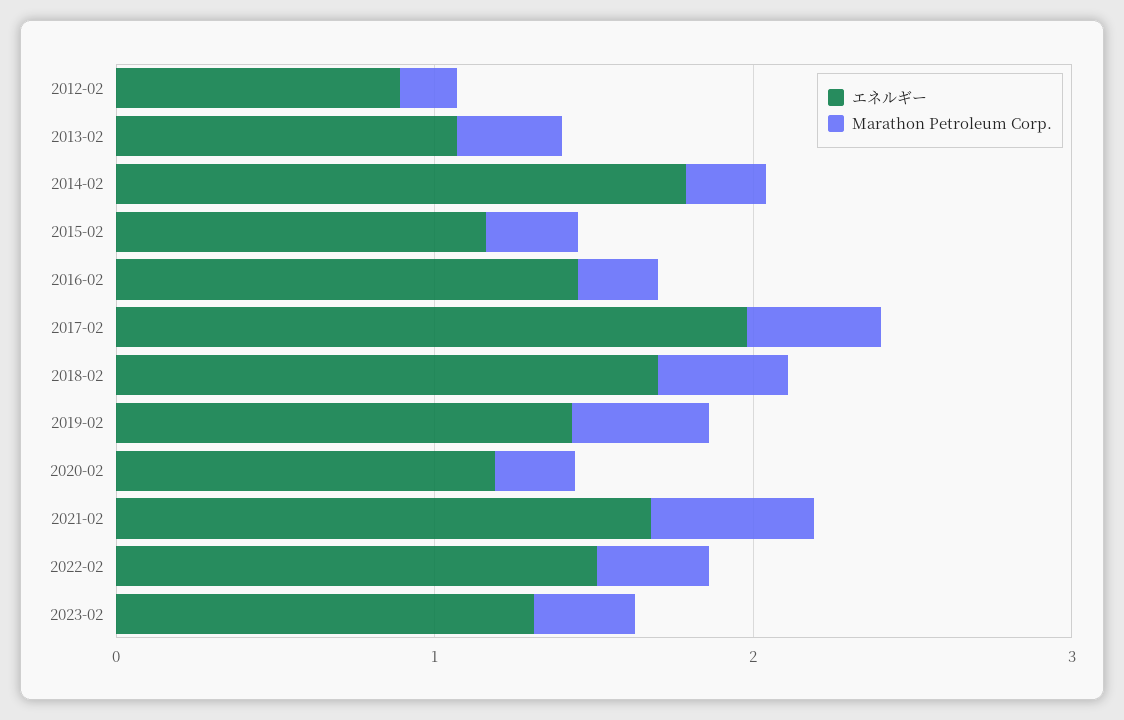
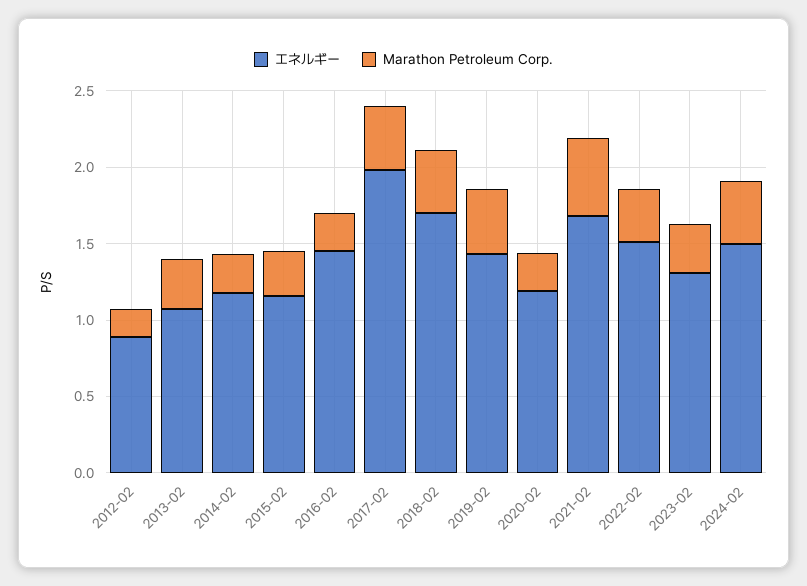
エネルギー, 2014-02: 1.8 -> 1.2
エネルギー, 2024-02: none -> 1.5
Marathon Petroleum Corp., 2024-02: none -> 0.4

